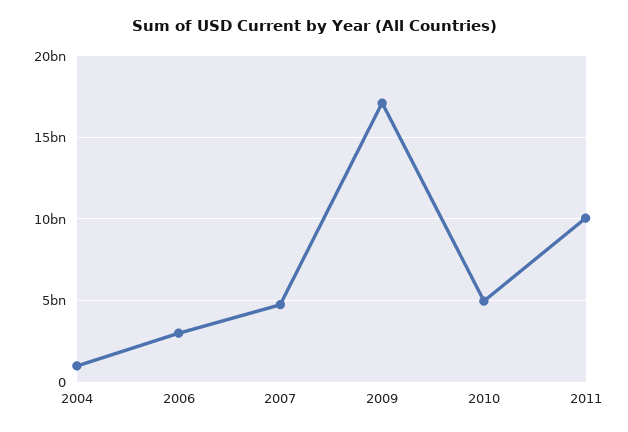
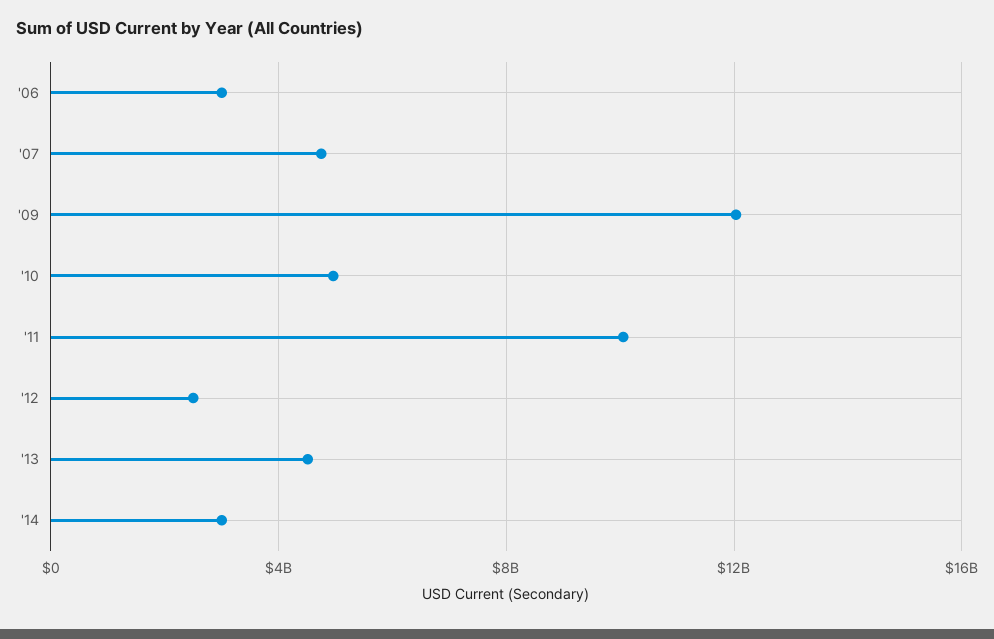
2004: 1000000000 -> none
2009: 17000000000 -> 12000000000
'12: none -> 2500000000
'13: none -> 4500000000
'14: none -> 3000000000

